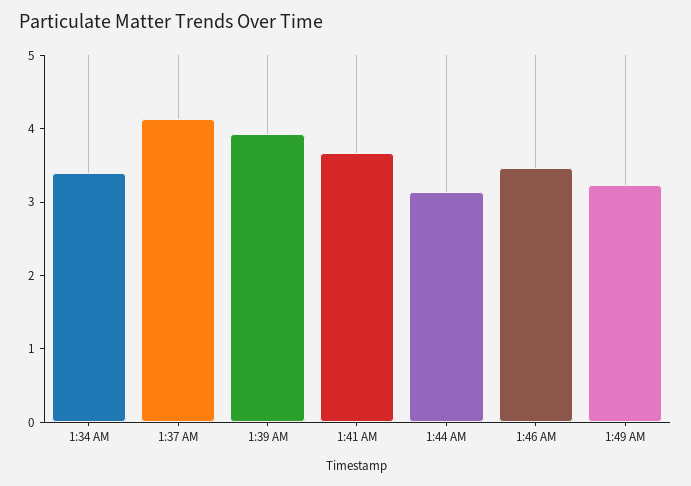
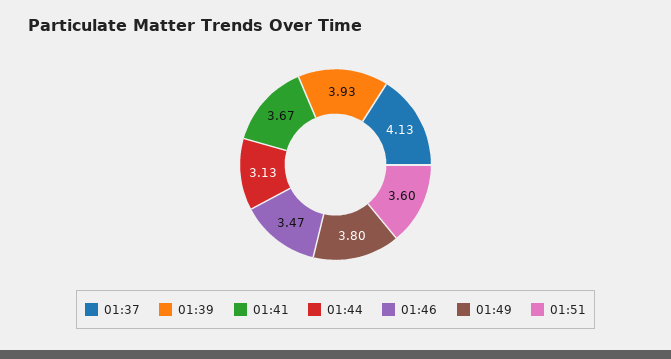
1:34 AM: 3.4 -> none
1:49 AM: 3.2 -> 3.8
01:51: none -> 3.6

